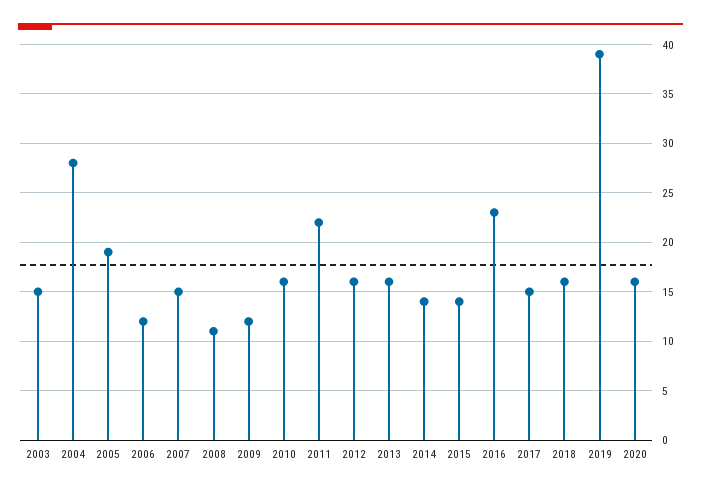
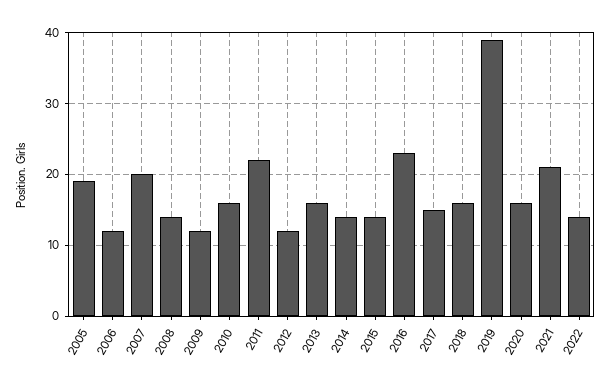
2003: 15 -> none
2004: 28 -> none
2007: 15 -> 20
2008: 11 -> 14
2012: 16 -> 12
2021: none -> 21
2022: none -> 14

